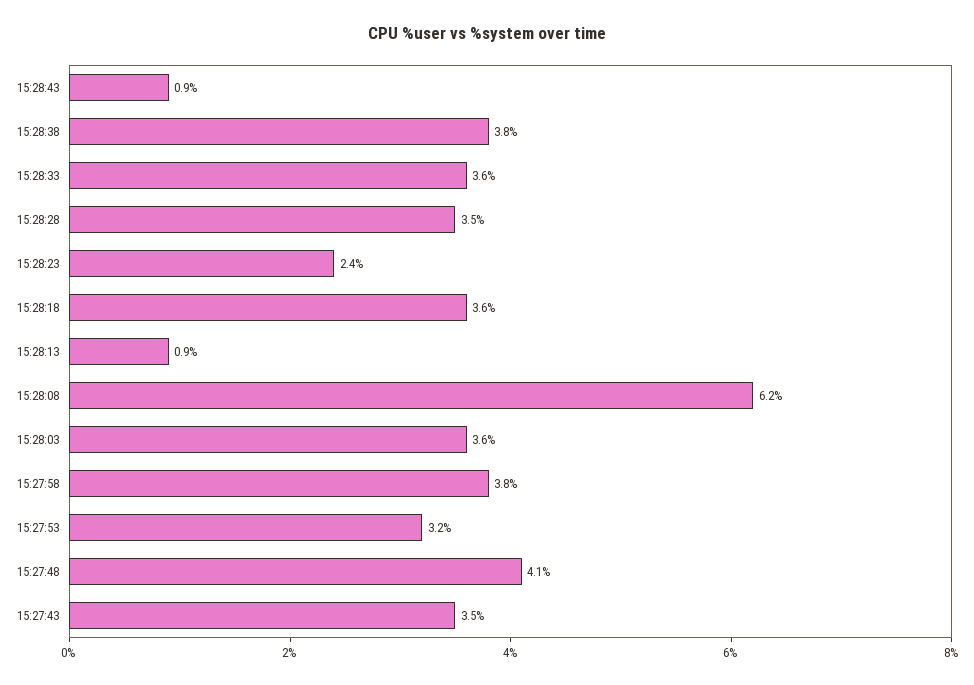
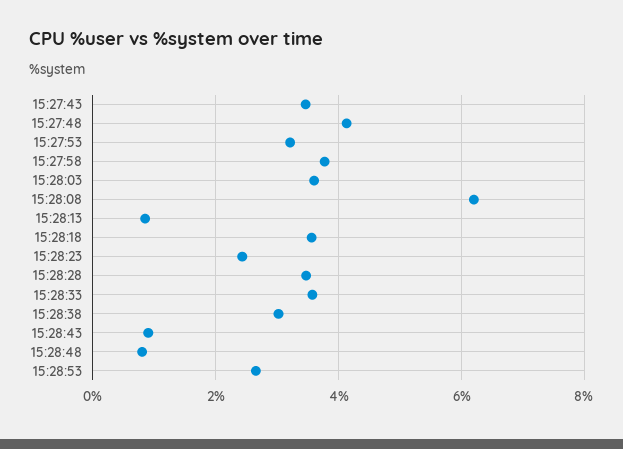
15:28:38: 3.8 -> 3
15:28:48: none -> 0.8
15:28:53: none -> 2.6

